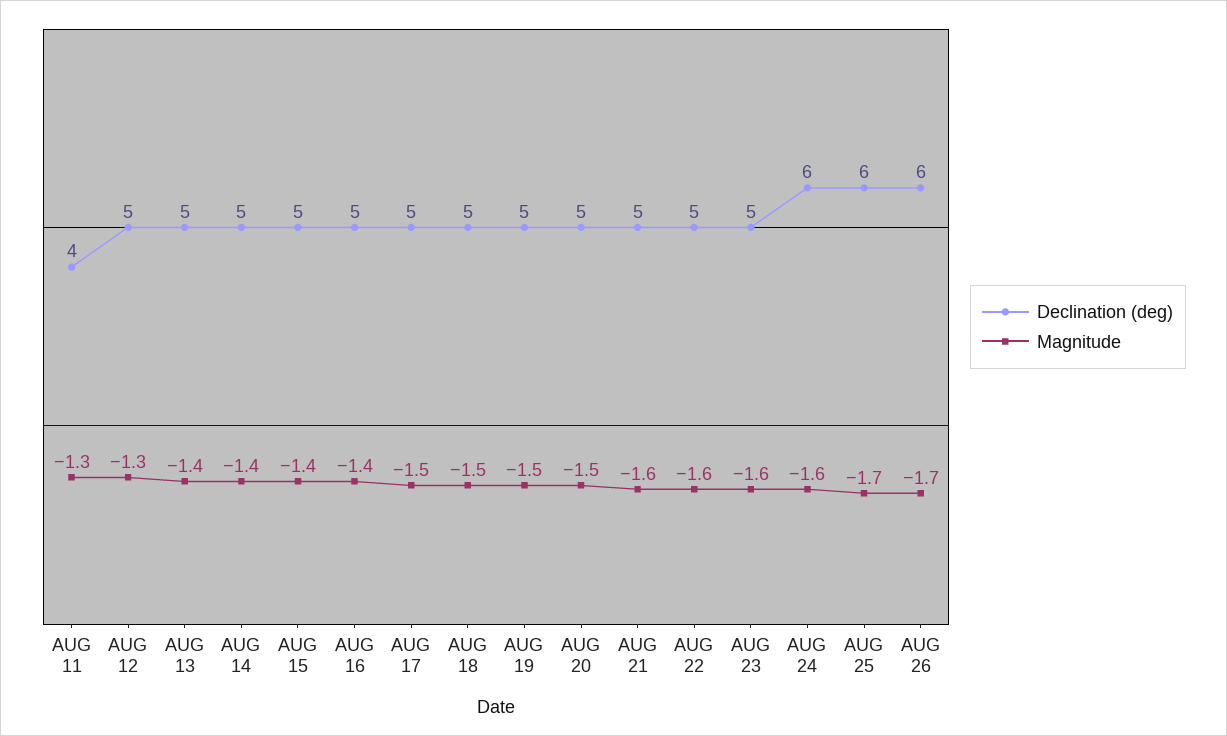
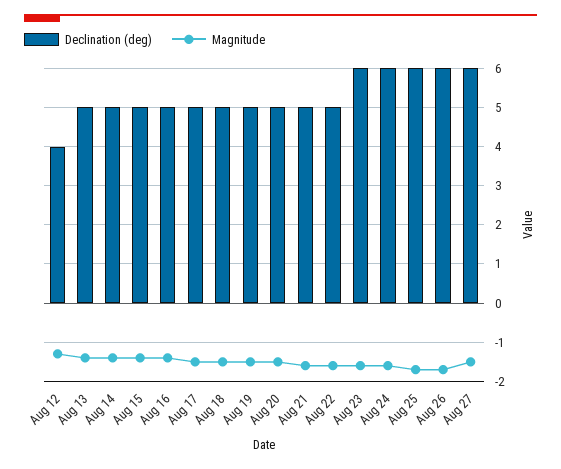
Declination (deg), AUG 11: 4 -> none
Magnitude, AUG 11: -1.3 -> none
Declination (deg), AUG 12: 5 -> 4
Declination (deg), AUG 23: 5 -> 6
Declination (deg), Aug 27: none -> 6
Magnitude, Aug 27: none -> -1.5

